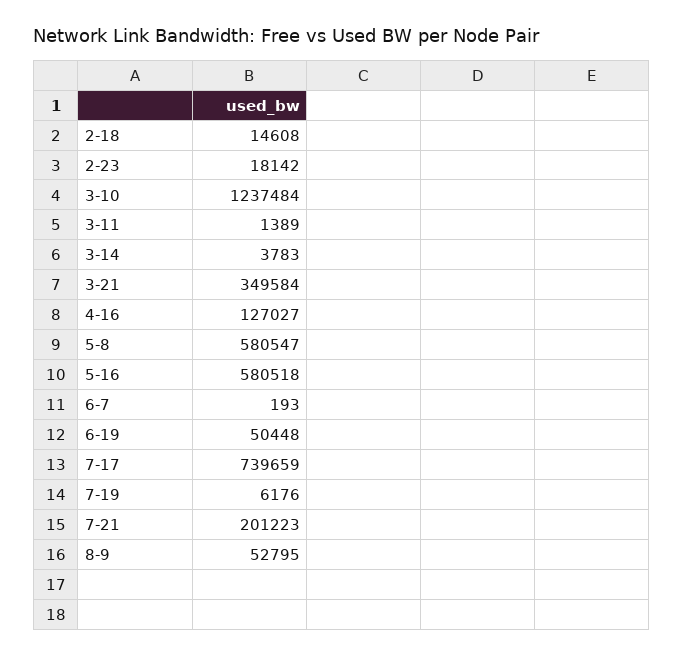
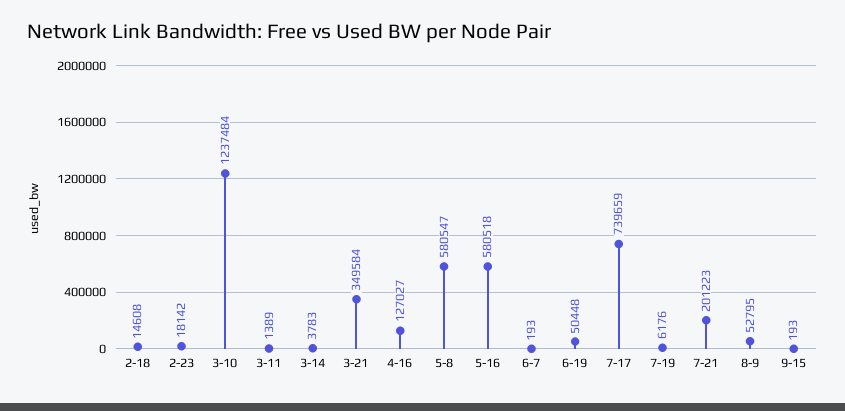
9-15: none -> 193

